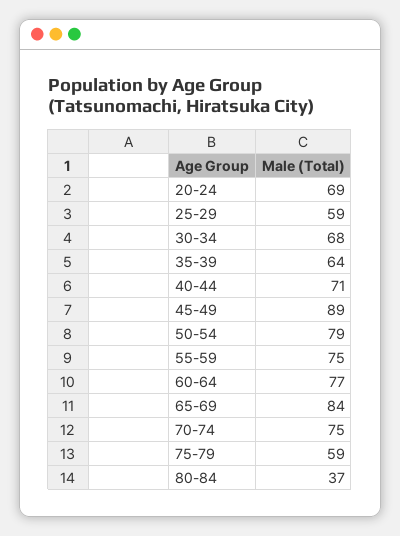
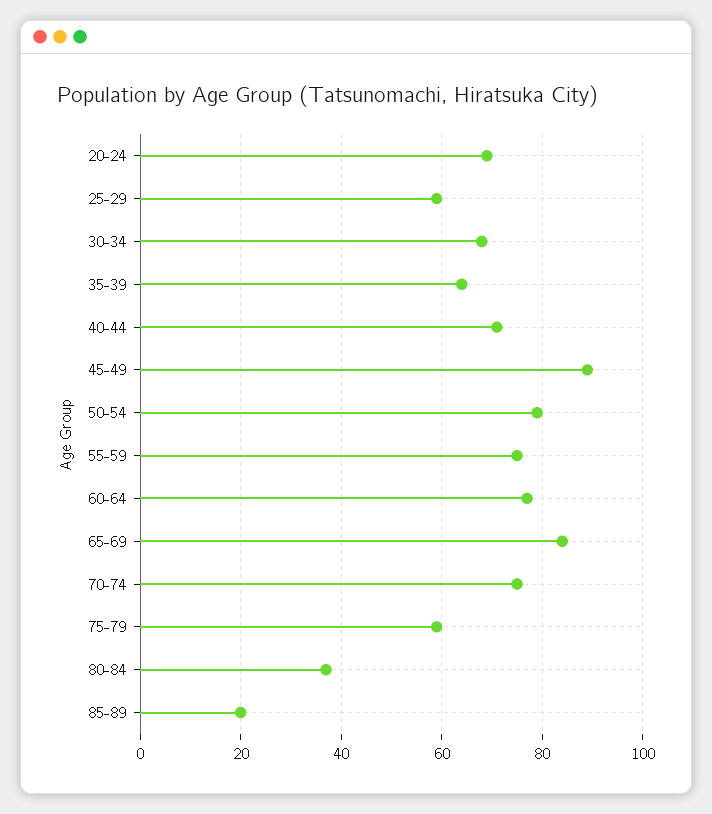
85-89: none -> 20

